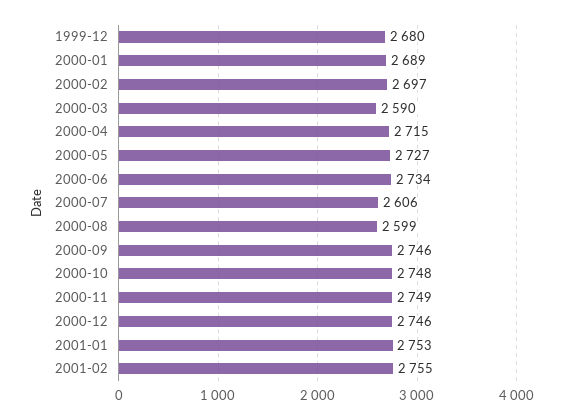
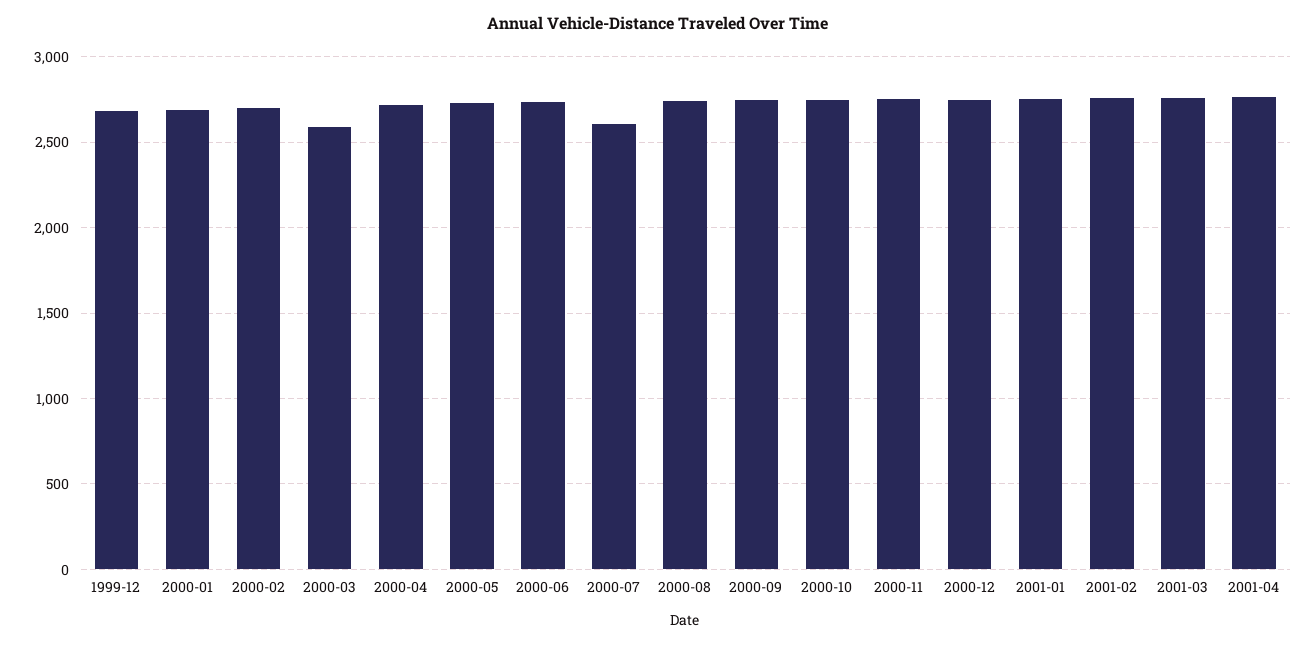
2000-08: 2599 -> 2750
2001-03: none -> 2750
2001-04: none -> 2750

